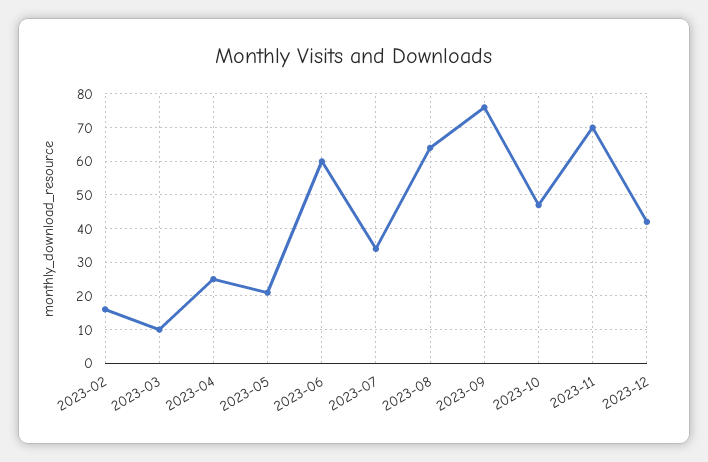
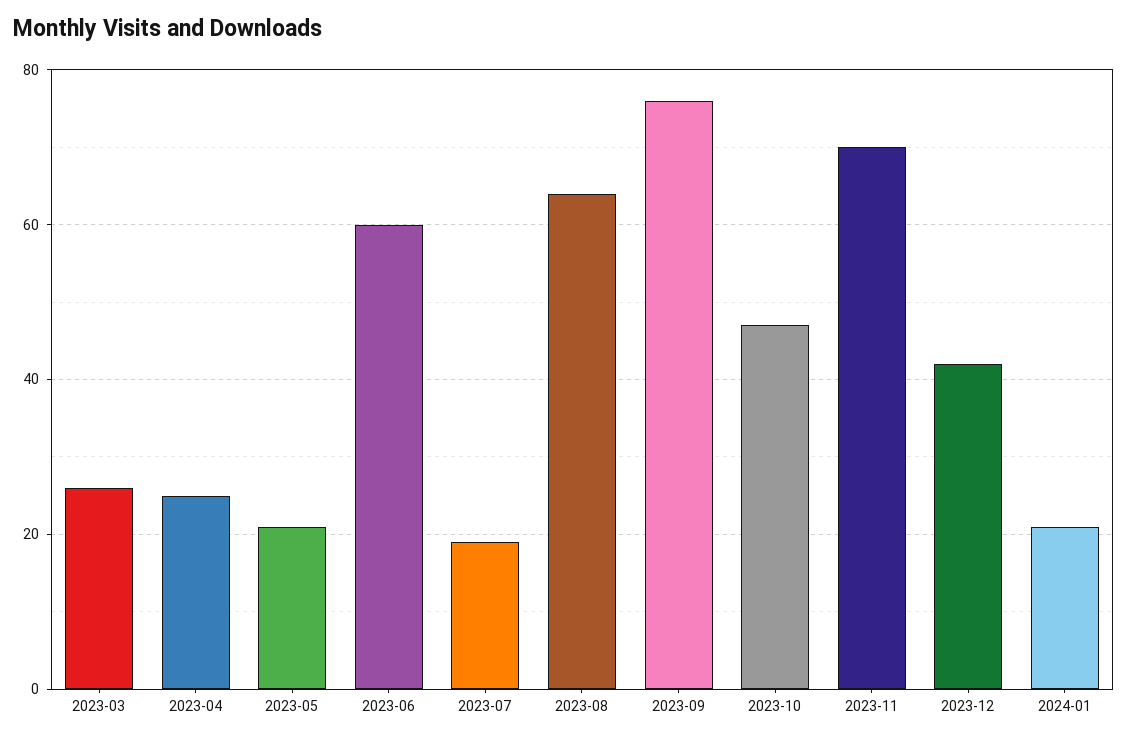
2023-02: 15 -> none
2023-03: 10 -> 25
2023-07: 35 -> 20
2024-01: none -> 20

